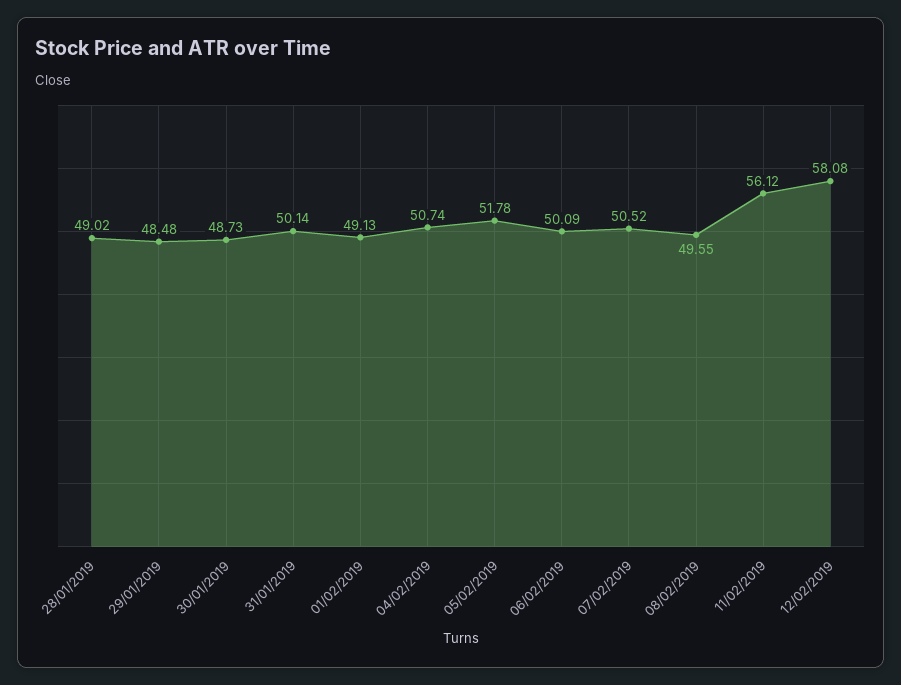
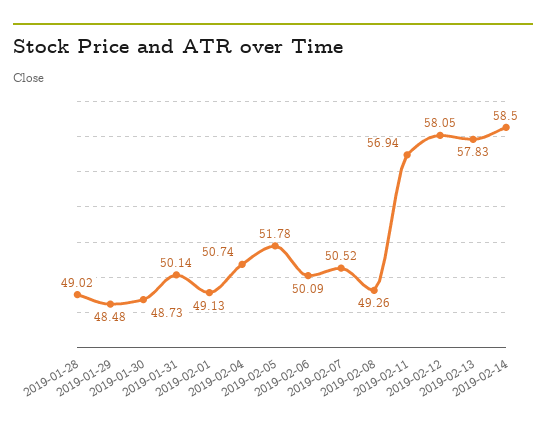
08/02/2019: 49.55 -> 49.26
11/02/2019: 56.12 -> 56.94
12/02/2019: 58.08 -> 58.05
2019-02-13: none -> 57.83
2019-02-14: none -> 58.5

